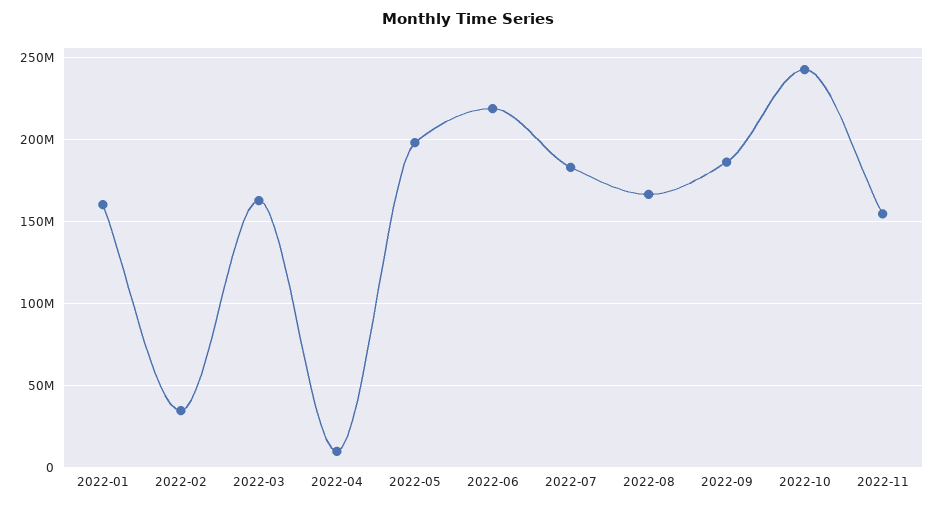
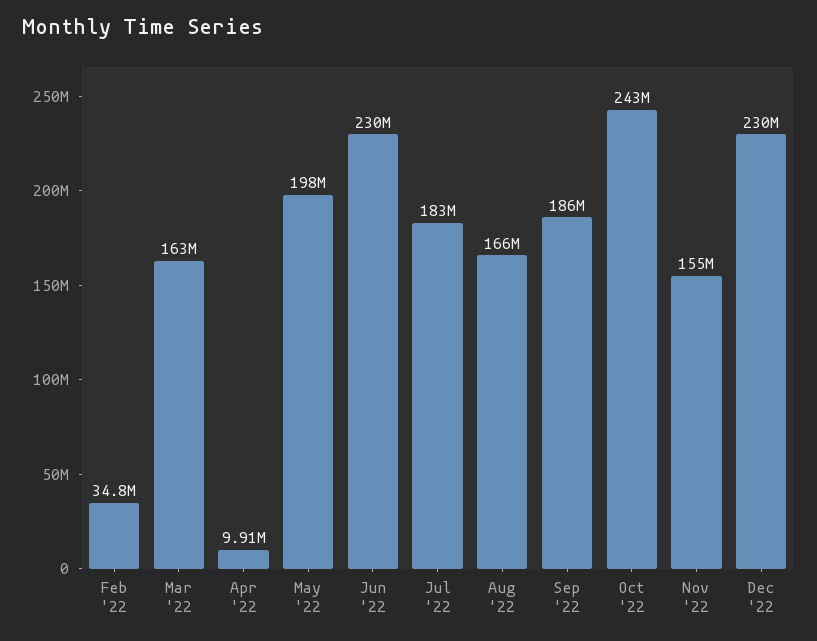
2022-01: 160000000 -> none
2022-06: 220000000 -> 230000000
Dec '22: none -> 230000000

